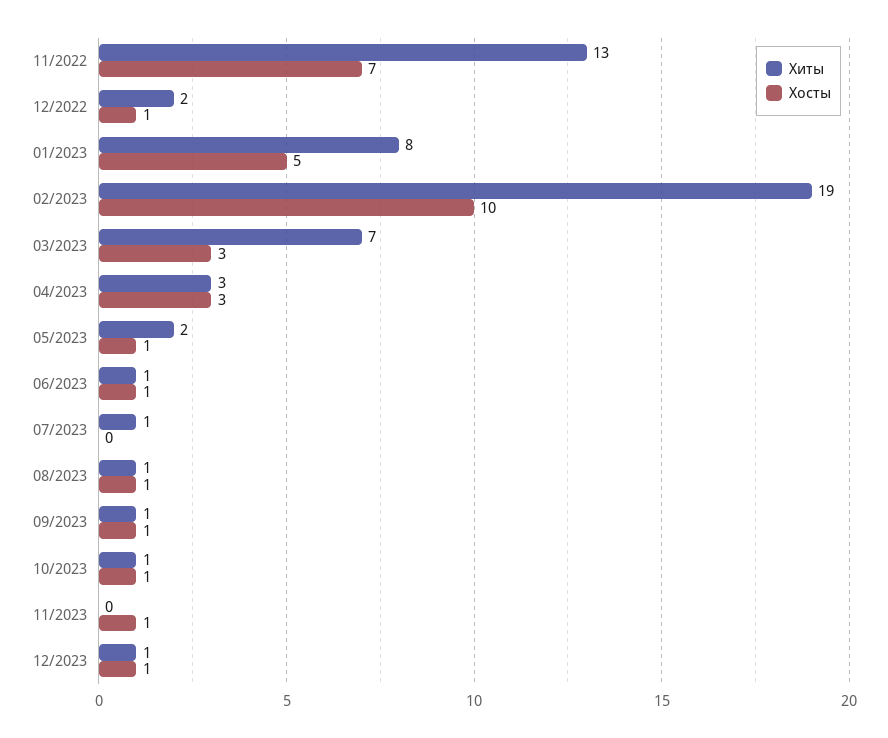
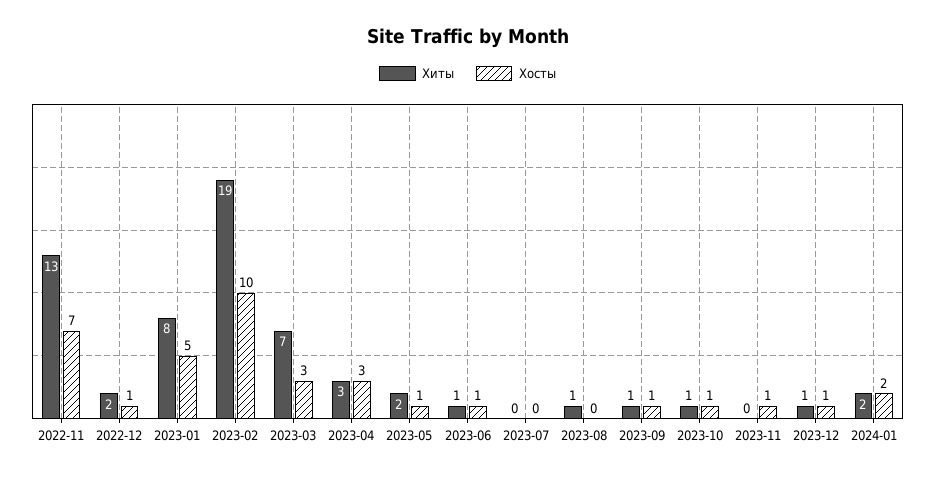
Хиты, 07/2023: 1 -> 0
Хосты, 08/2023: 1 -> 0
Хиты, 2024-01: none -> 2
Хосты, 2024-01: none -> 2

